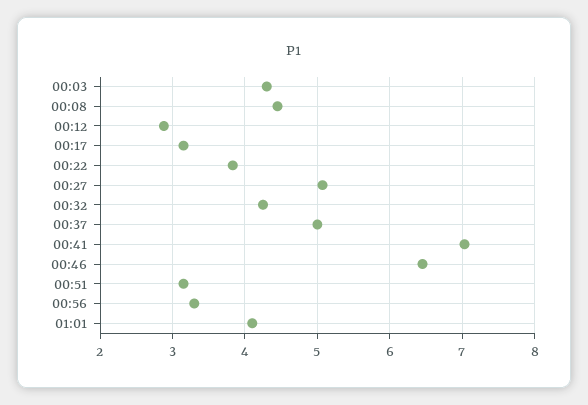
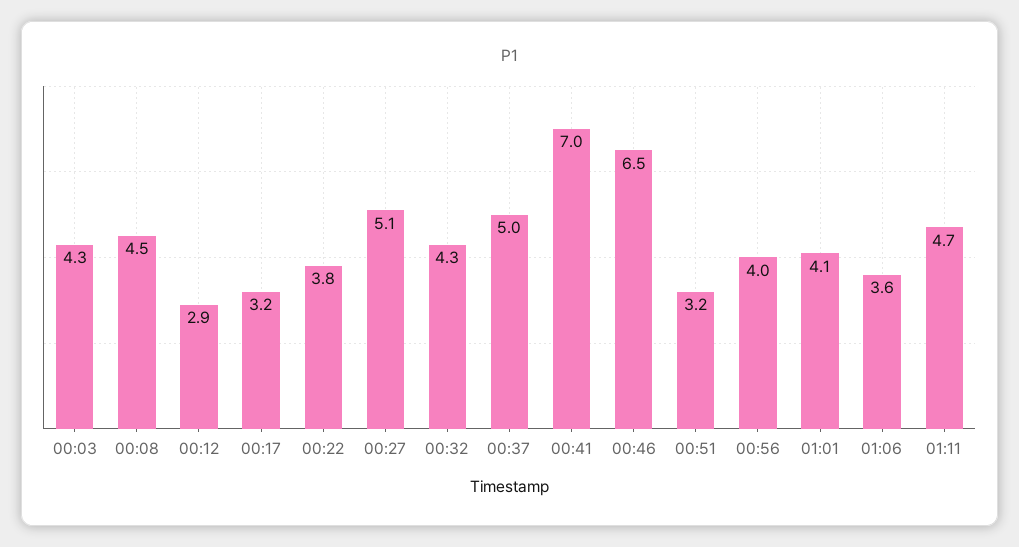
00:56: 3.3 -> 4
01:06: none -> 3.6
01:11: none -> 4.7

